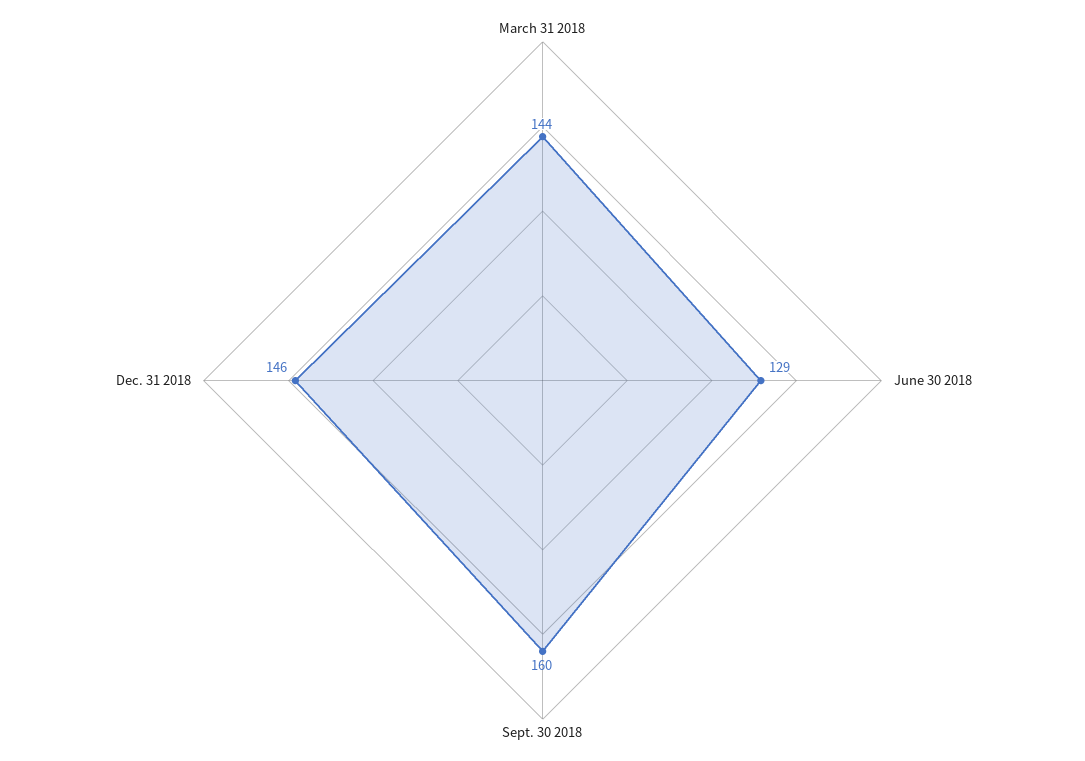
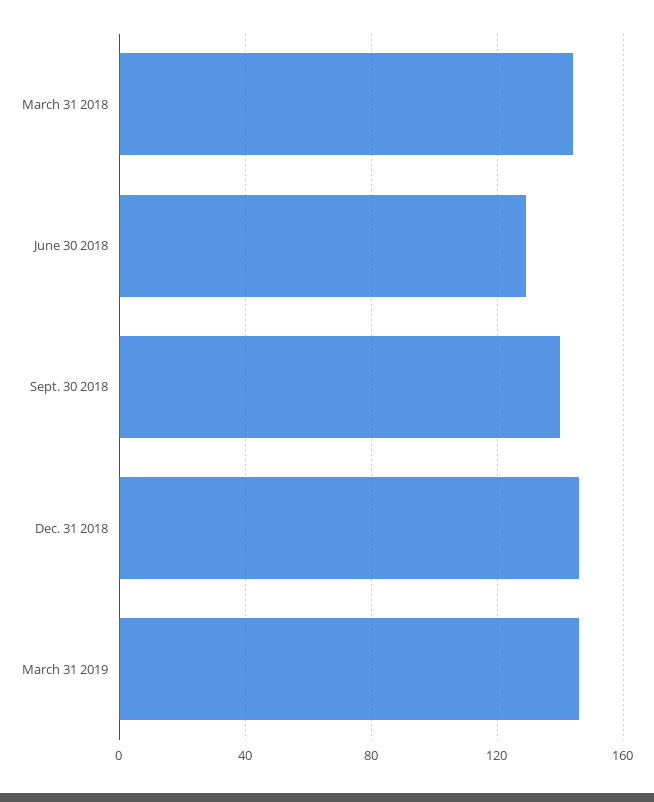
Sept. 30 2018: 160 -> 140
March 31 2019: none -> 145

